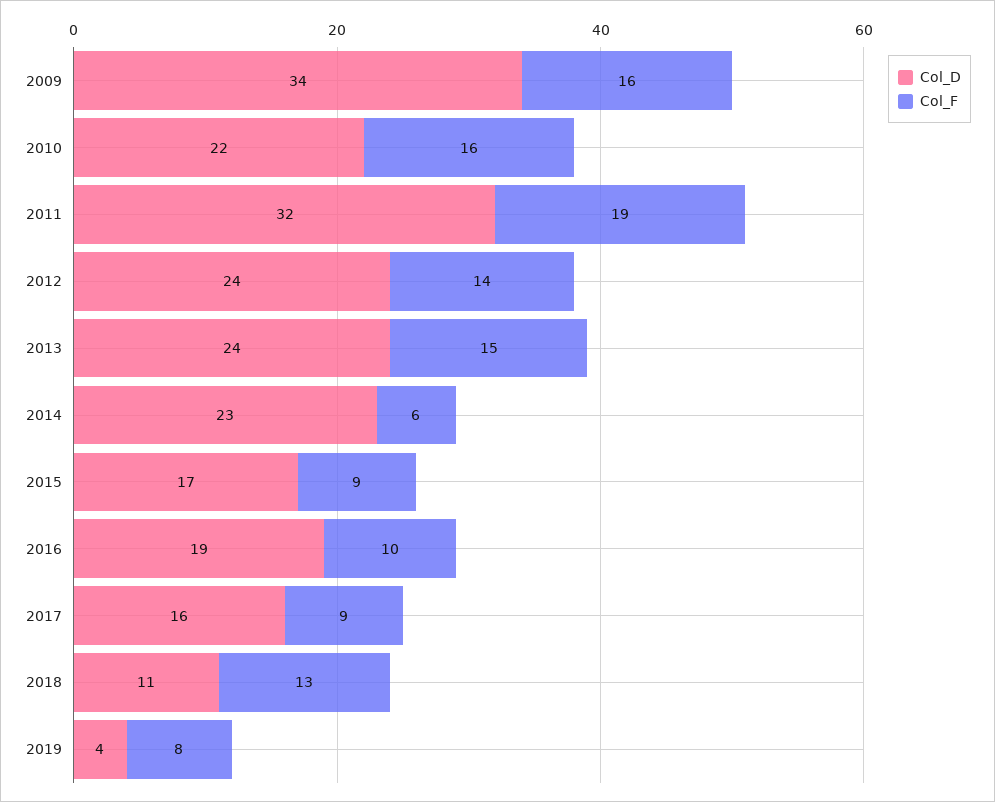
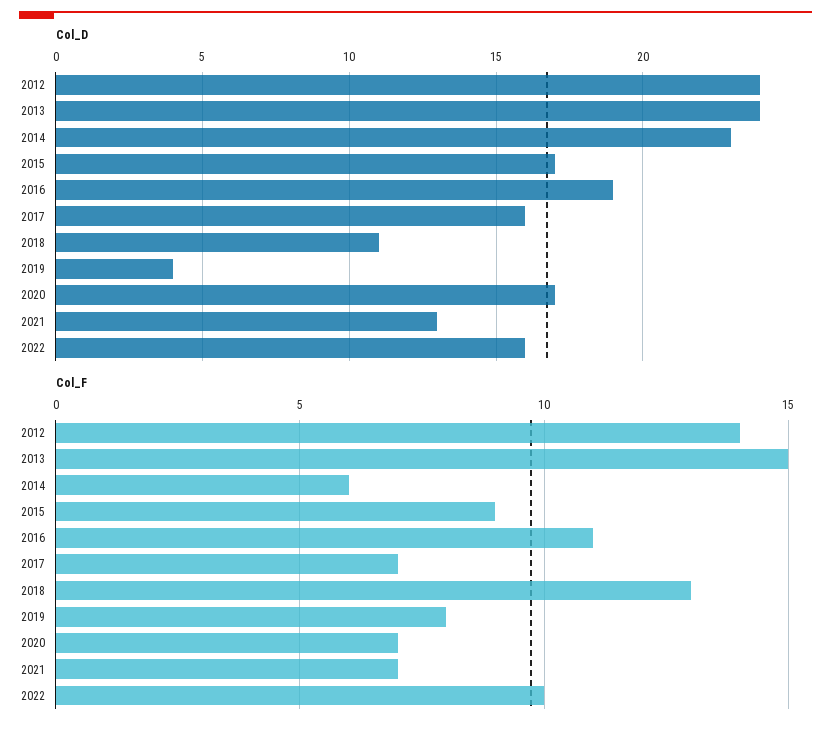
Col_D, 2009: 34 -> none
Col_F, 2009: 16 -> none
Col_D, 2010: 22 -> none
Col_F, 2010: 16 -> none
Col_D, 2011: 32 -> none
Col_F, 2011: 19 -> none
Col_F, 2016: 10 -> 11
Col_F, 2017: 9 -> 7
Col_D, 2020: none -> 17
Col_D, 2021: none -> 13
Col_D, 2022: none -> 16
Col_F, 2020: none -> 7
Col_F, 2021: none -> 7
Col_F, 2022: none -> 10

